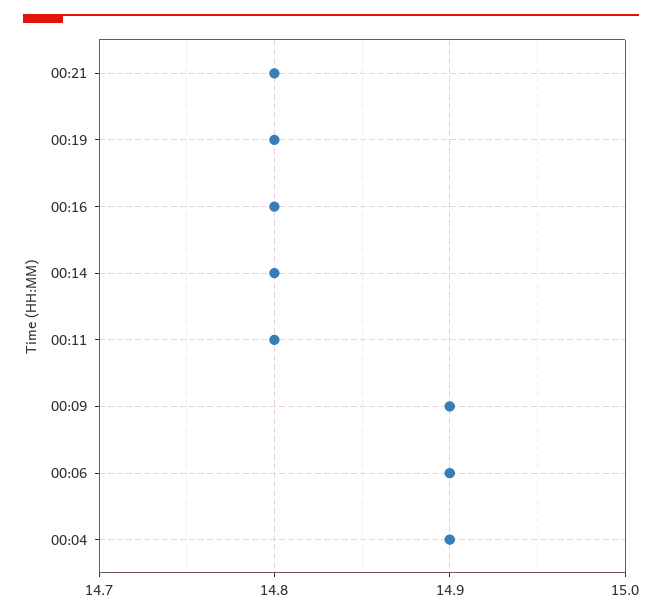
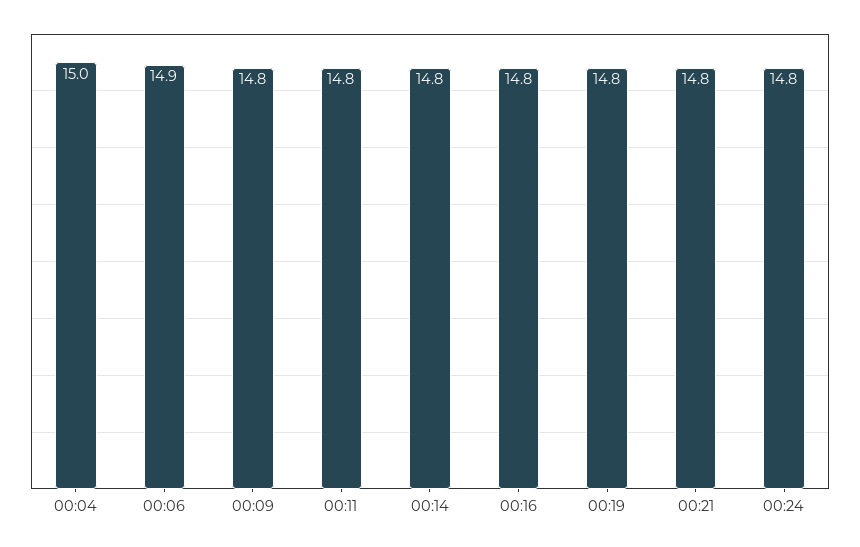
00:09: 14.9 -> 14.8
00:04: 14.9 -> 15
00:24: none -> 14.8

